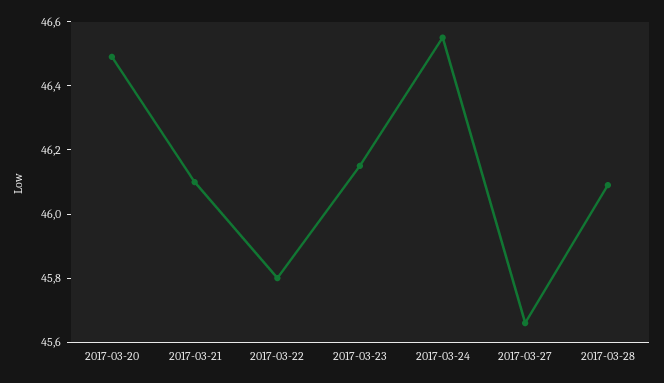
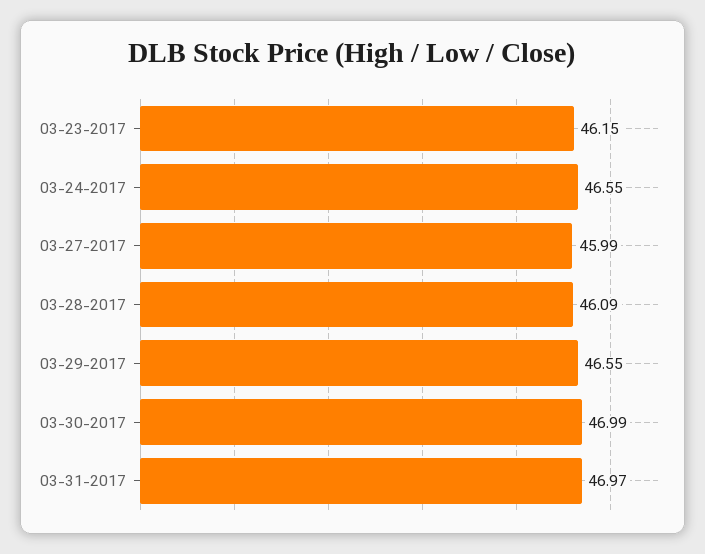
2017-03-20: 46.5 -> none
2017-03-21: 46.1 -> none
2017-03-22: 45.8 -> none
2017-03-27: 45.65 -> 45.99
03-29-2017: none -> 46.55
03-30-2017: none -> 46.99
03-31-2017: none -> 46.97

